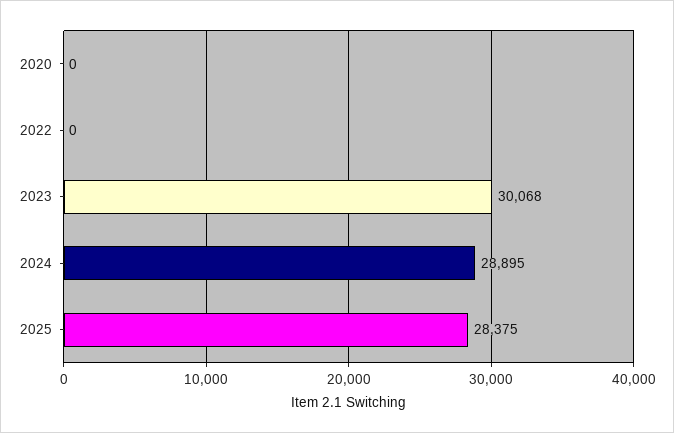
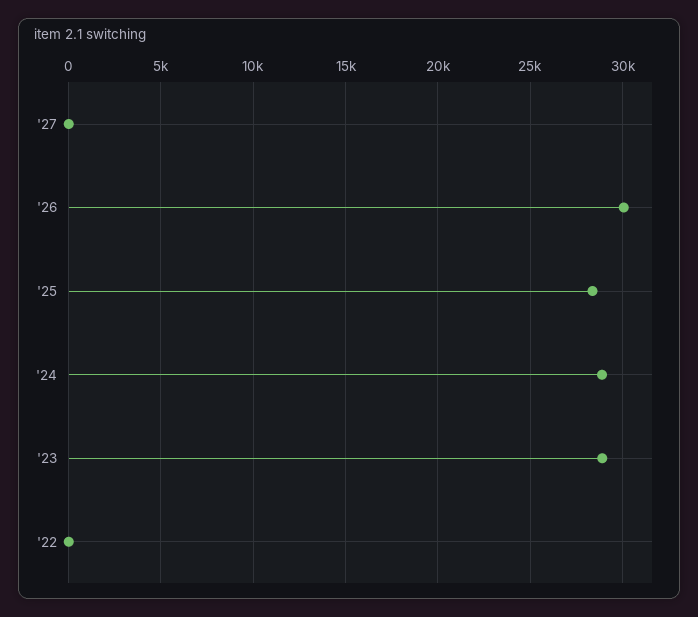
2020: 0 -> none
2023: 30068 -> 29000
'27: none -> 0
'26: none -> 30000

